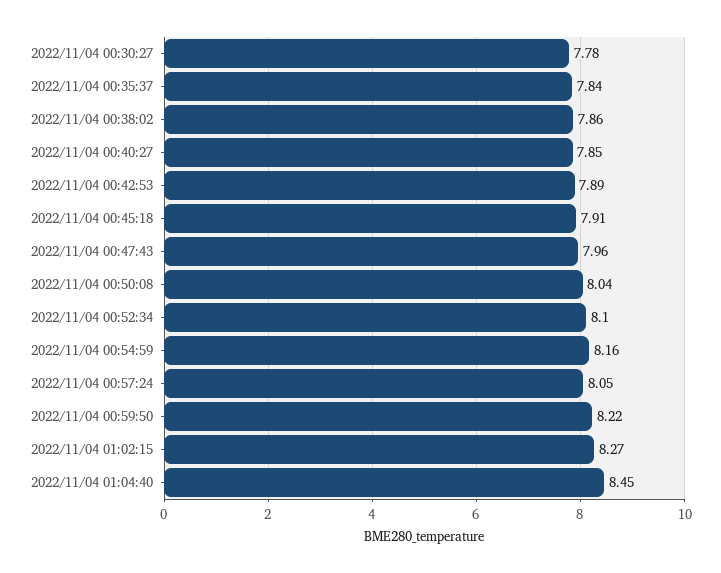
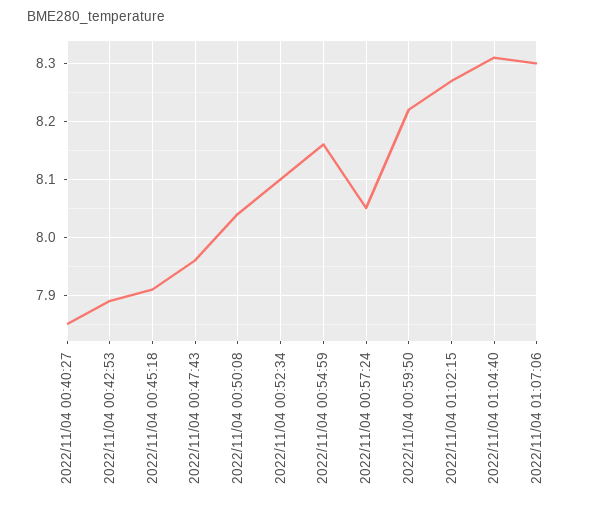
2022/11/04 00:30:27: 7.78 -> none
2022/11/04 00:35:37: 7.84 -> none
2022/11/04 00:38:02: 7.86 -> none
2022/11/04 01:04:40: 8.45 -> 8.3
2022/11/04 01:07:06: none -> 8.3

